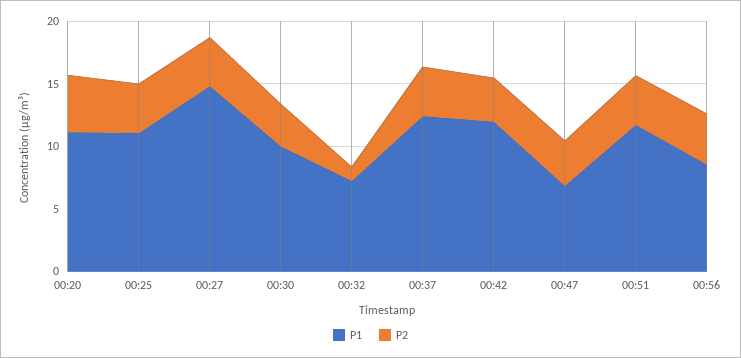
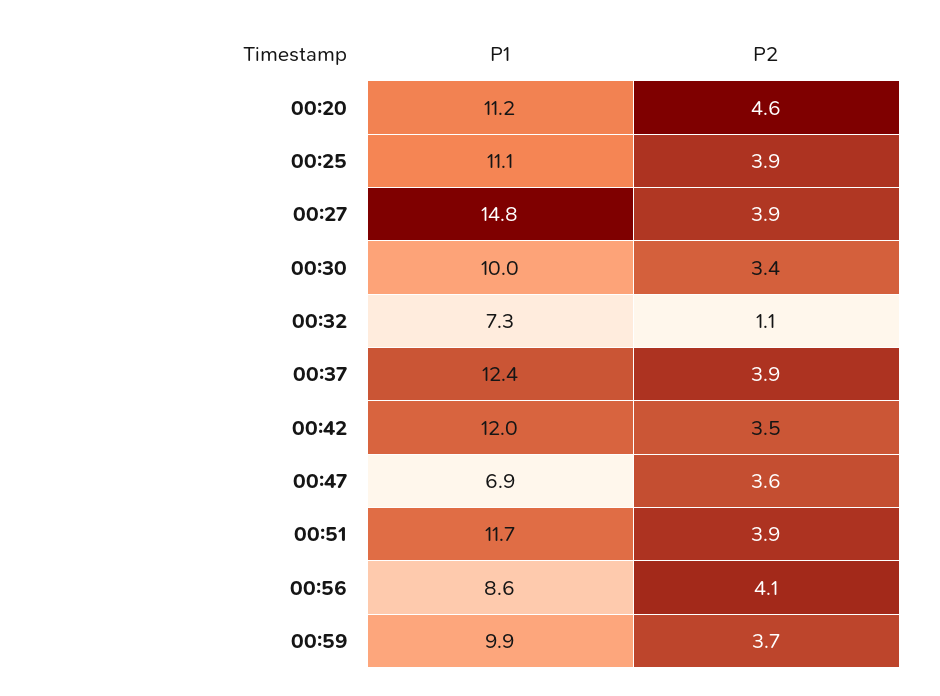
P1, 00:59: none -> 9.9
P2, 00:59: none -> 3.7

